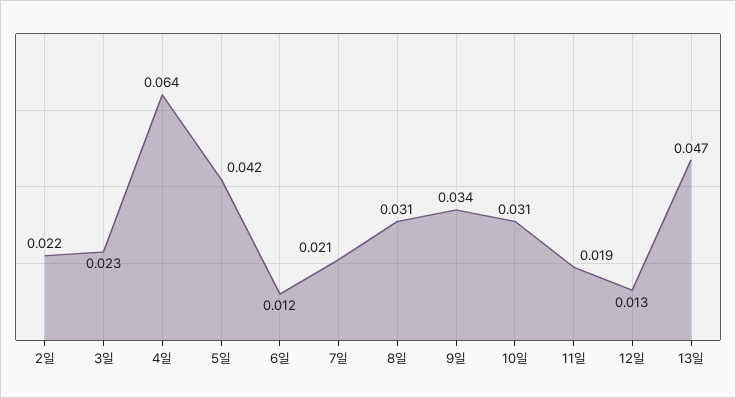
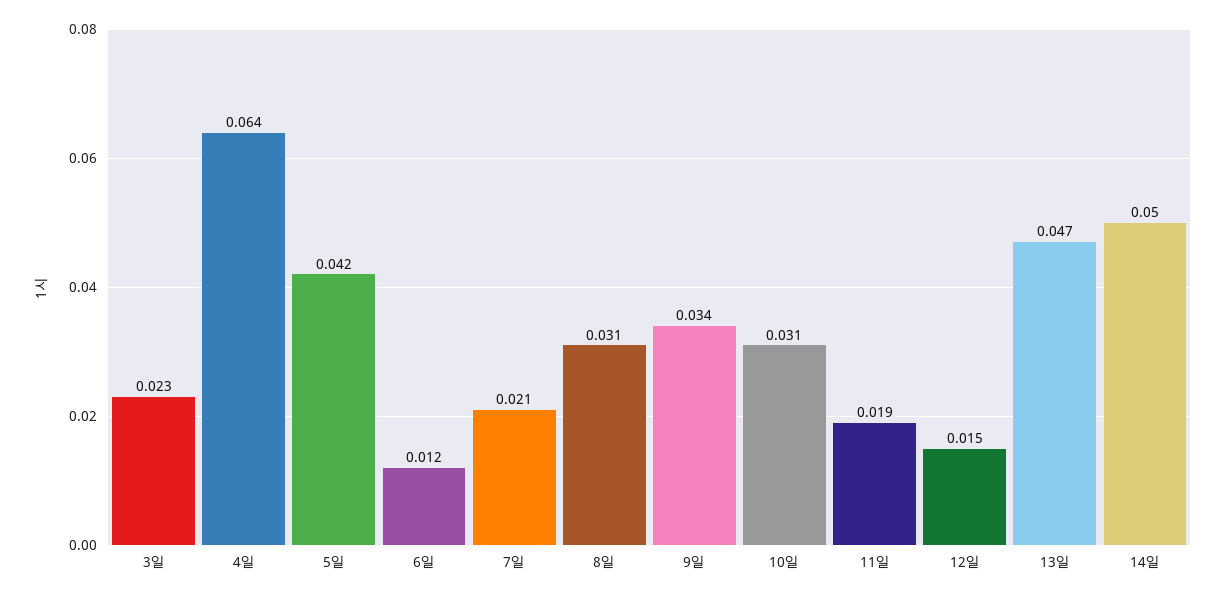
2일: 0.022 -> none
12일: 0.013 -> 0.015
14일: none -> 0.05

